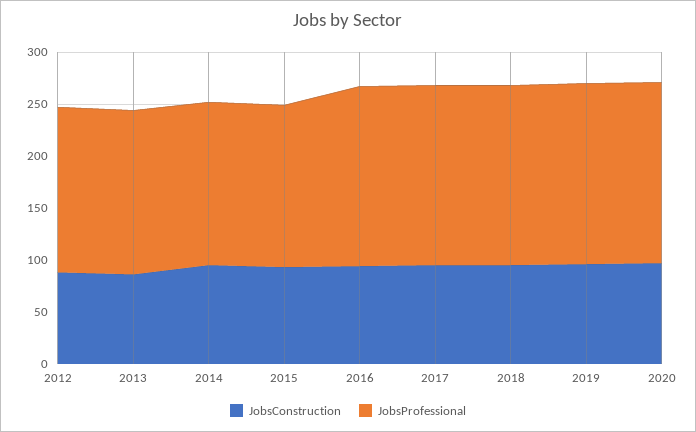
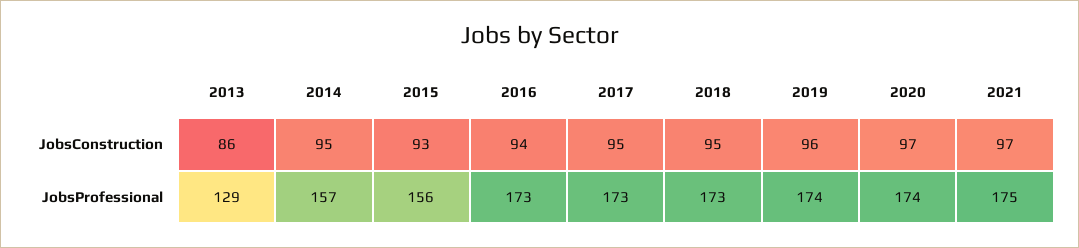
JobsConstruction, 2012: 90 -> none
JobsProfessional, 2012: 160 -> none
JobsProfessional, 2013: 160 -> 129
JobsConstruction, 2021: none -> 97
JobsProfessional, 2021: none -> 175

